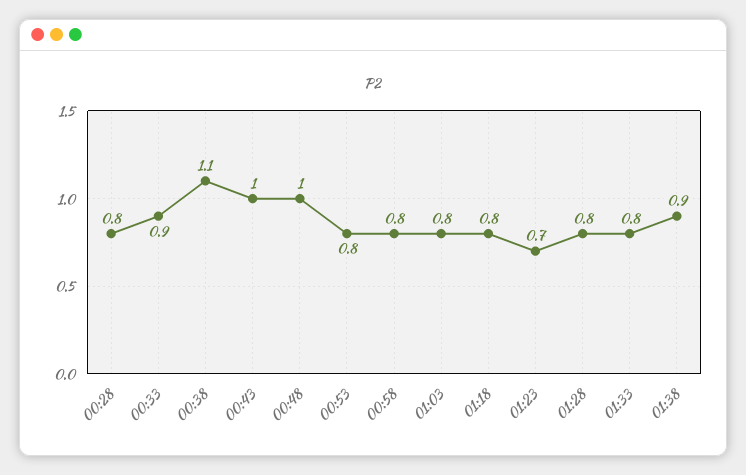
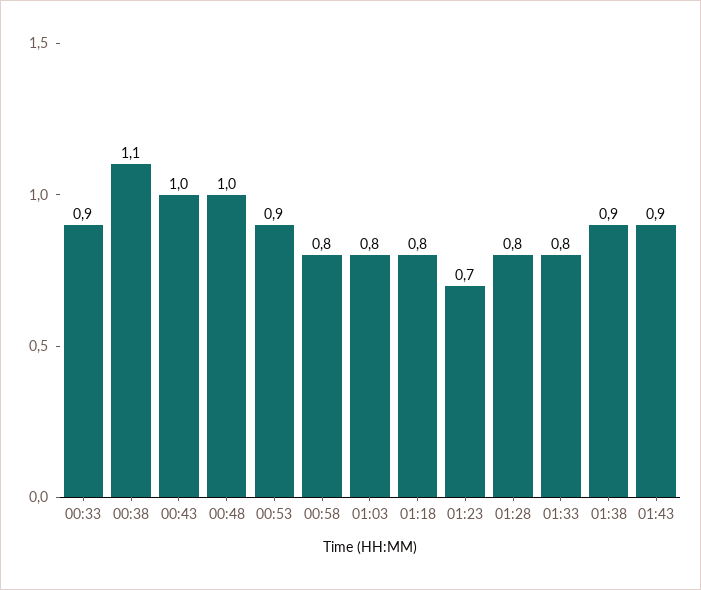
00:28: 0.8 -> none
00:53: 0.8 -> 0.9
01:43: none -> 0.9

